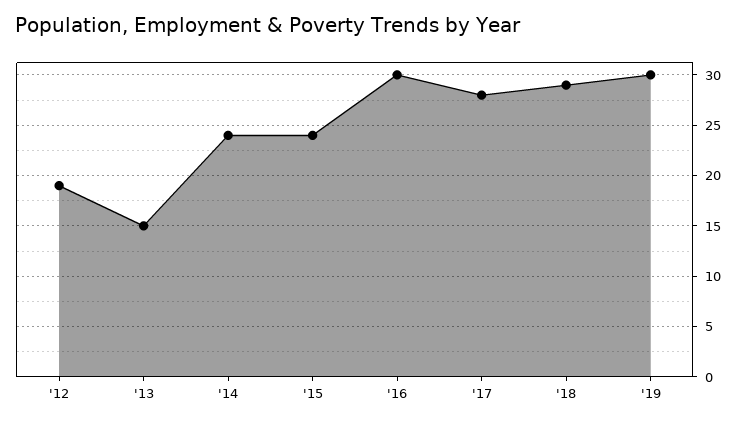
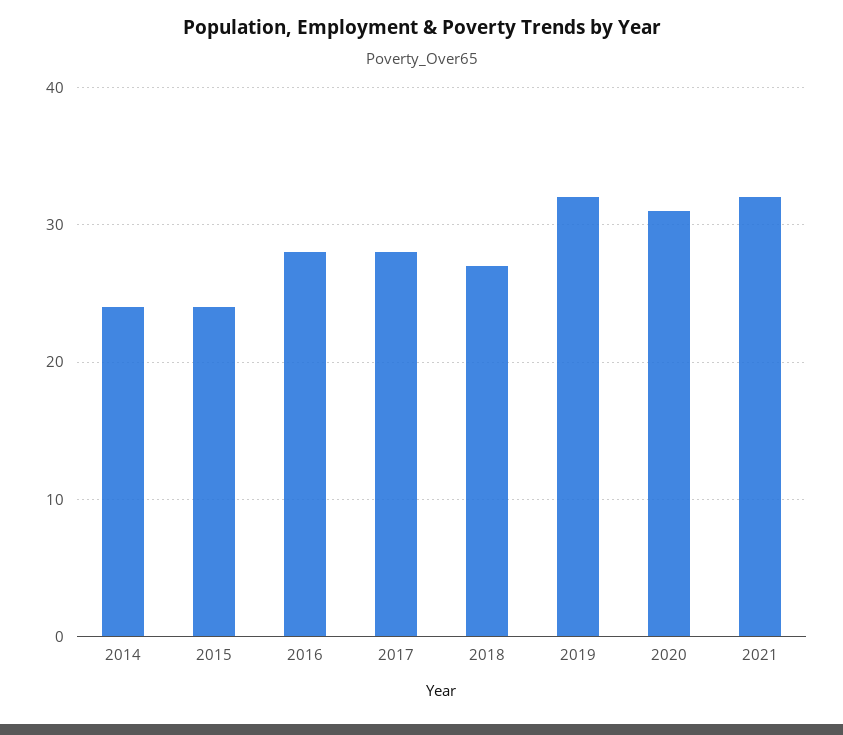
'12: 19 -> none
'13: 15 -> none
'16: 30 -> 28
'18: 29 -> 27
'19: 30 -> 32
2020: none -> 31
2021: none -> 32

